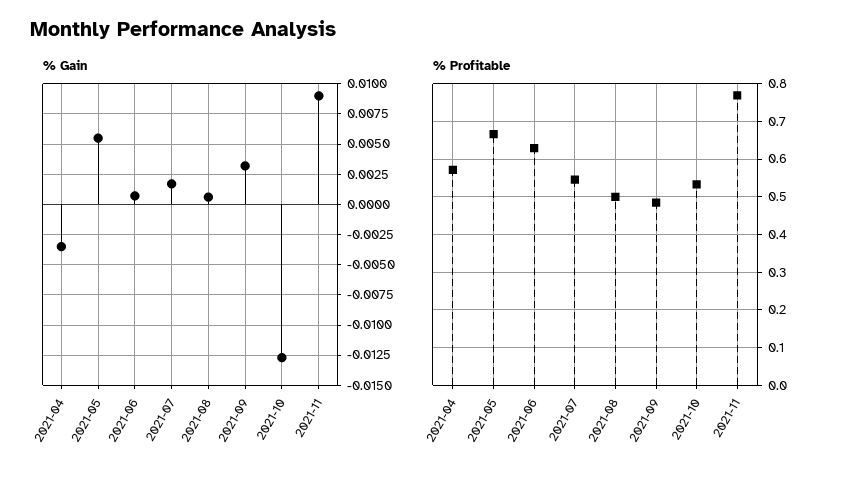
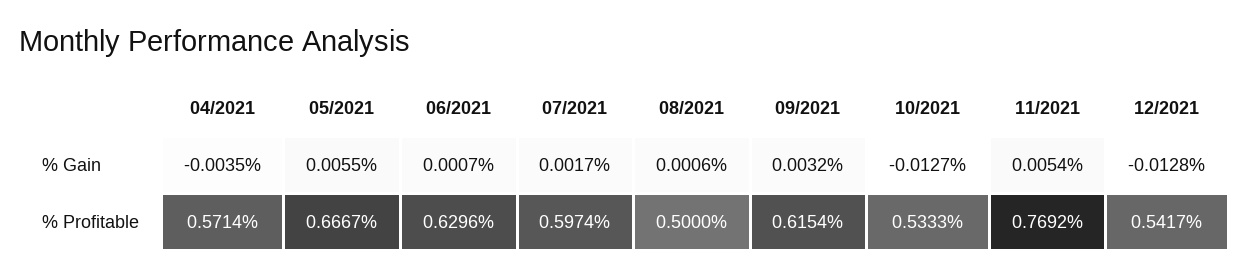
% Gain, 2021-11: 0.009 -> 0.0054
% Profitable, 2021-07: 0.54 -> 0.5974
% Profitable, 2021-09: 0.48 -> 0.6154
% Gain, 12/2021: none -> -0.0128
% Profitable, 12/2021: none -> 0.5417

